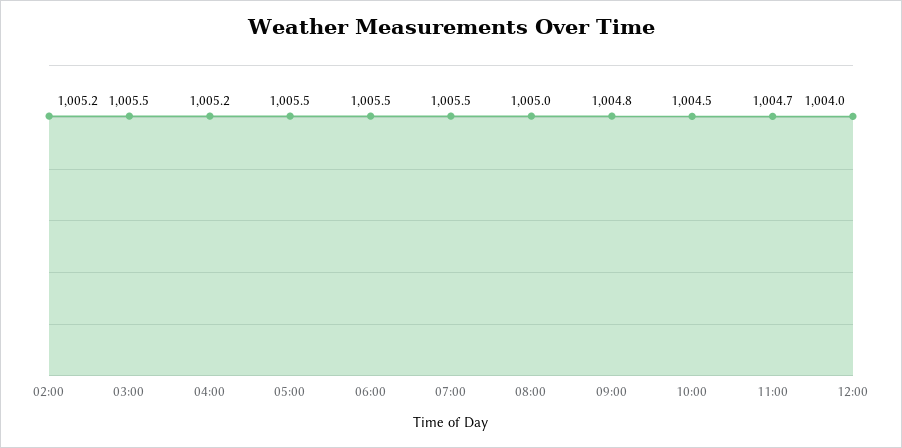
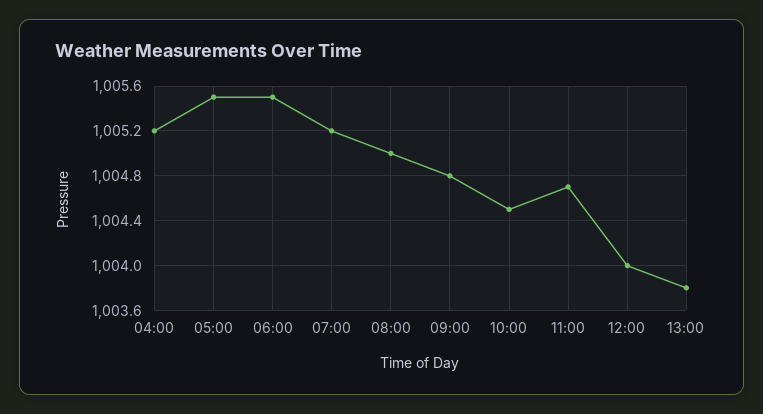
02:00: 1005.2 -> none
03:00: 1005.5 -> none
07:00: 1005.5 -> 1005.2
13:00: none -> 1003.8

